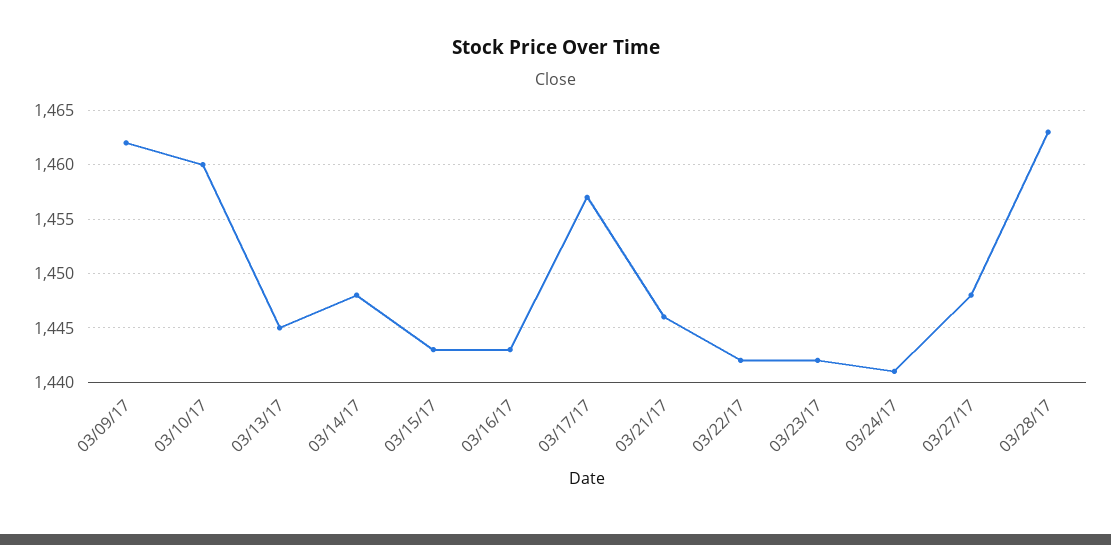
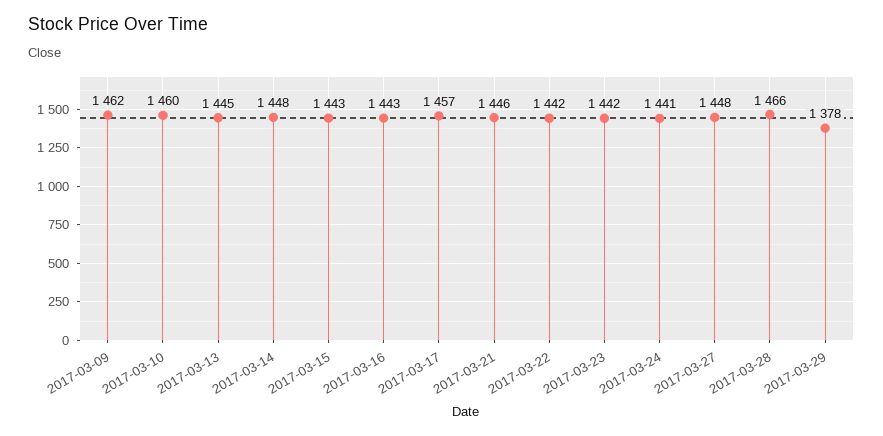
03/28/17: 1463 -> 1466
2017-03-29: none -> 1378

